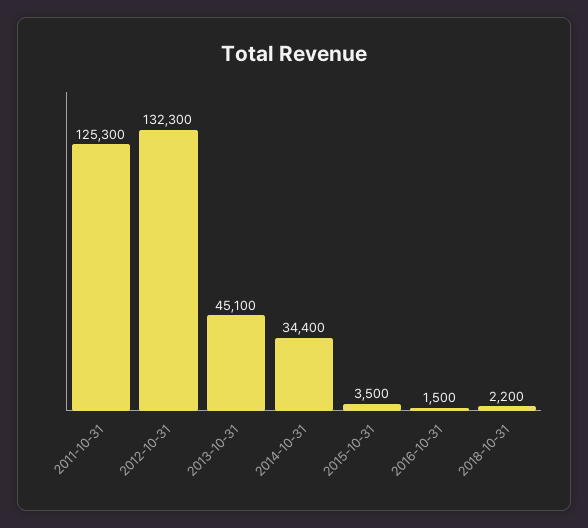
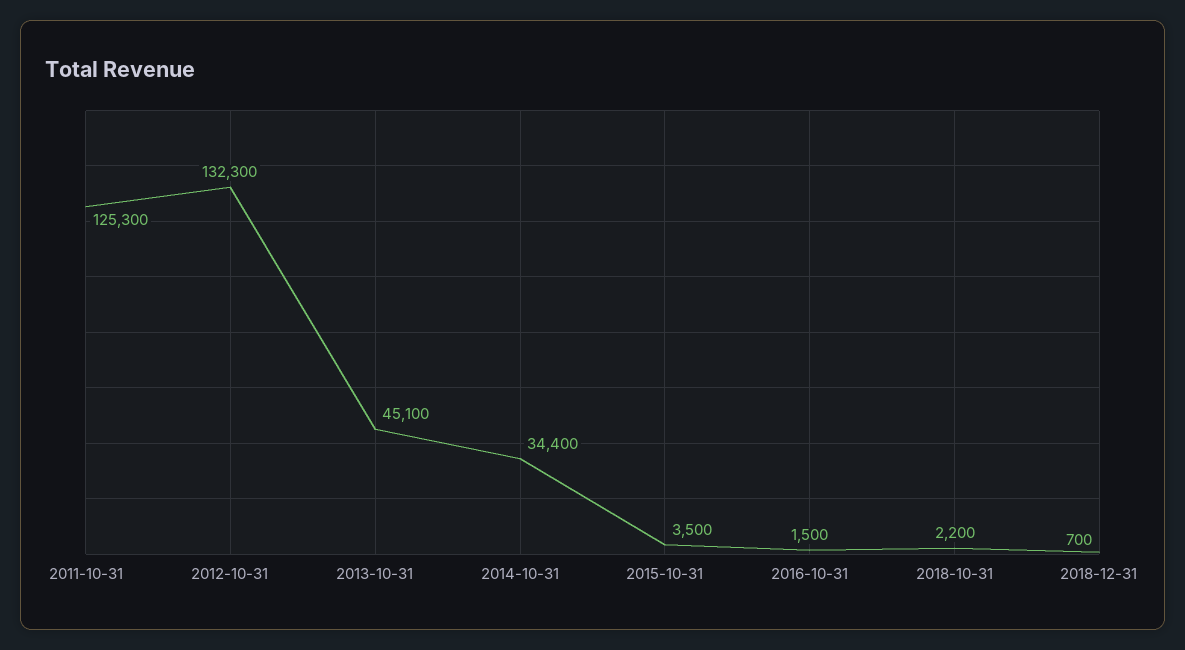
2018-12-31: none -> 700

